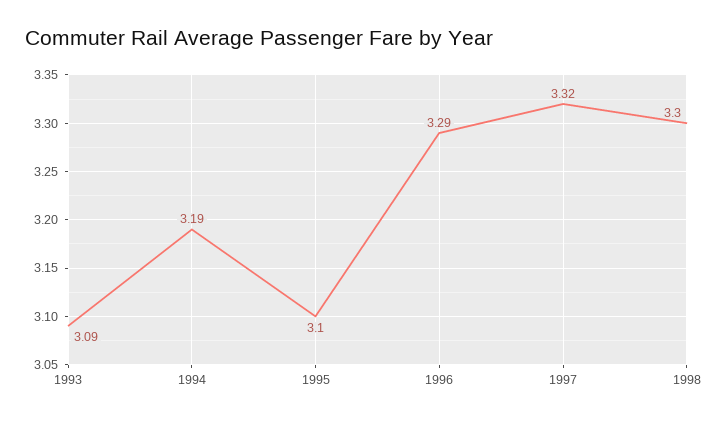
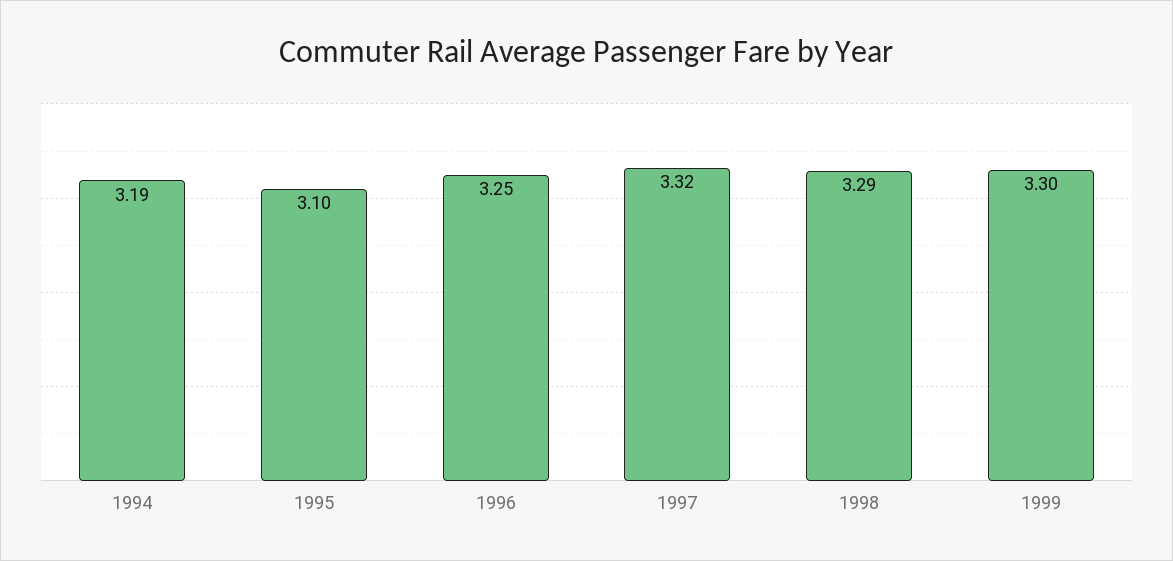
1993: 3.09 -> none
1996: 3.29 -> 3.25
1998: 3.3 -> 3.29
1999: none -> 3.3

